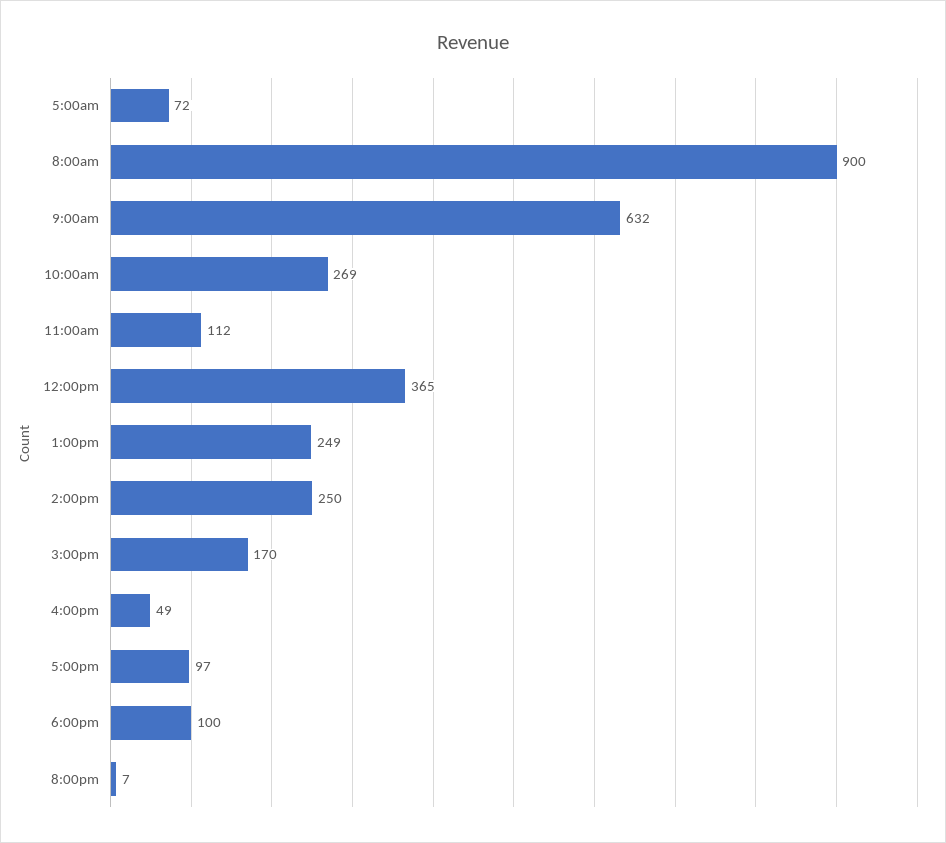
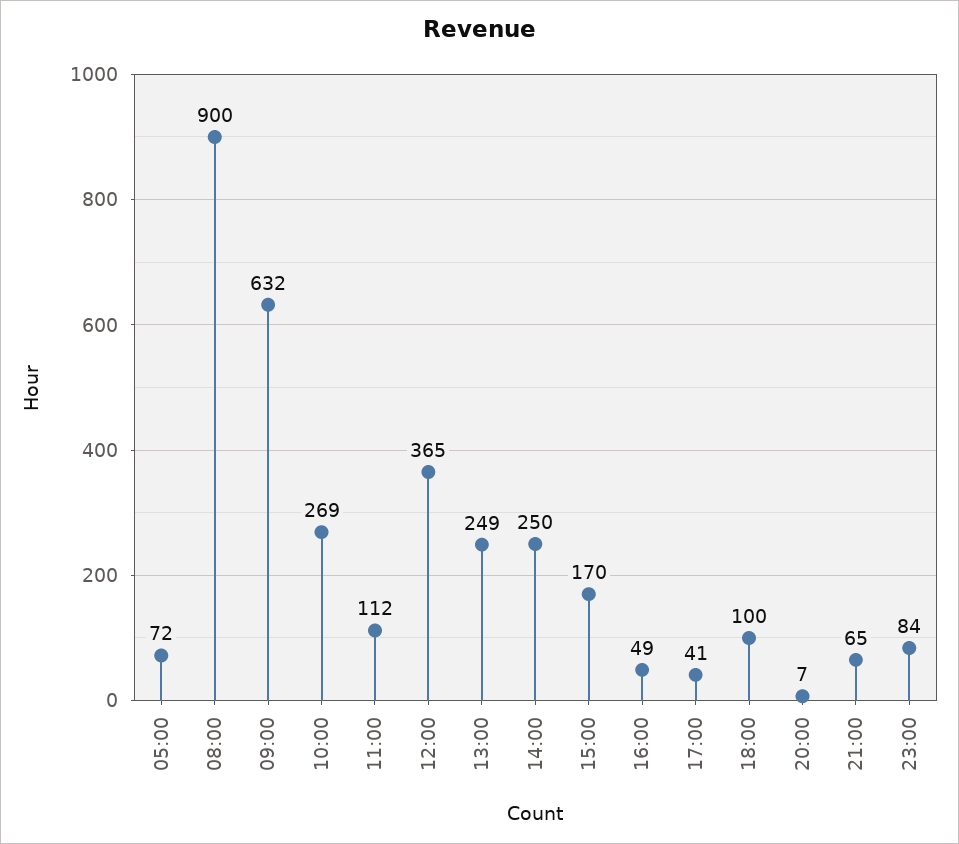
5:00pm: 97 -> 41
21:00: none -> 65
23:00: none -> 84

